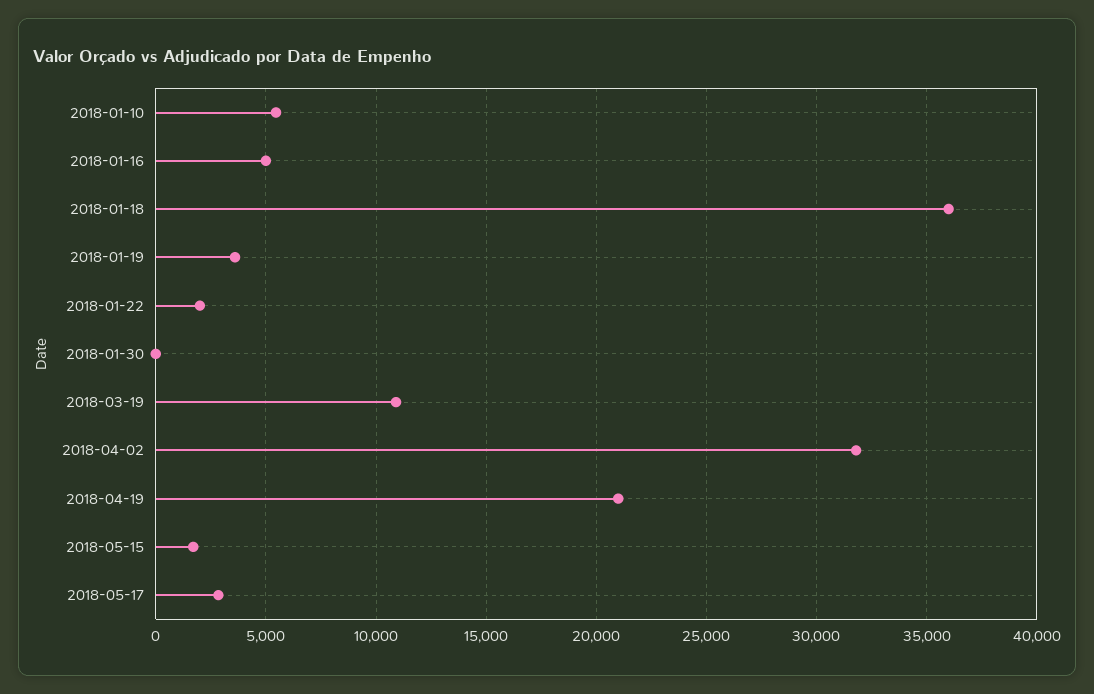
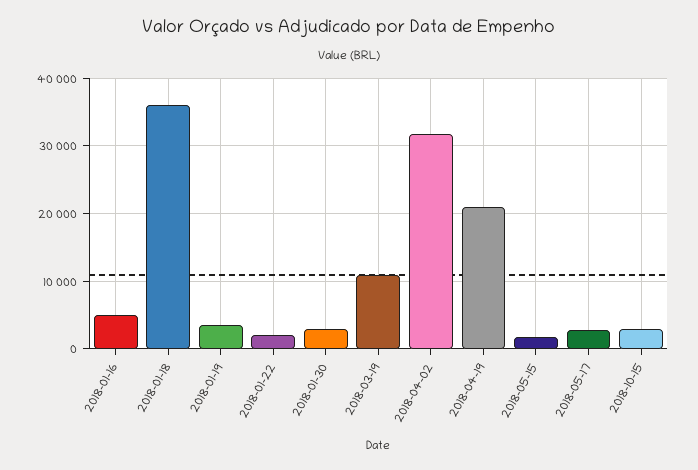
2018-01-10: 5500 -> none
2018-01-30: 0 -> 3000
2018-10-15: none -> 3000

